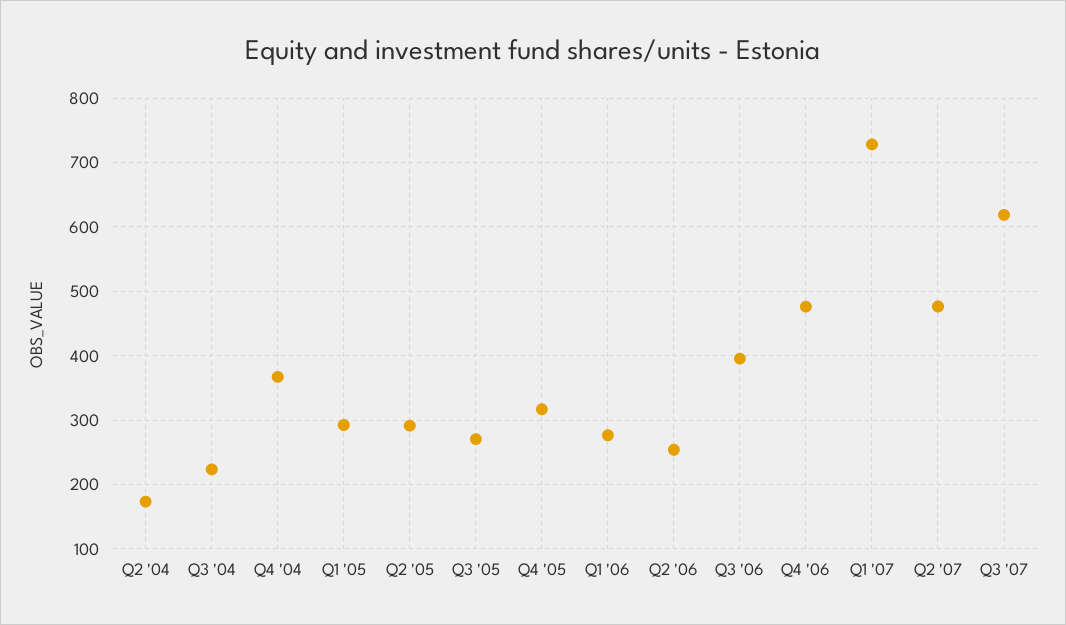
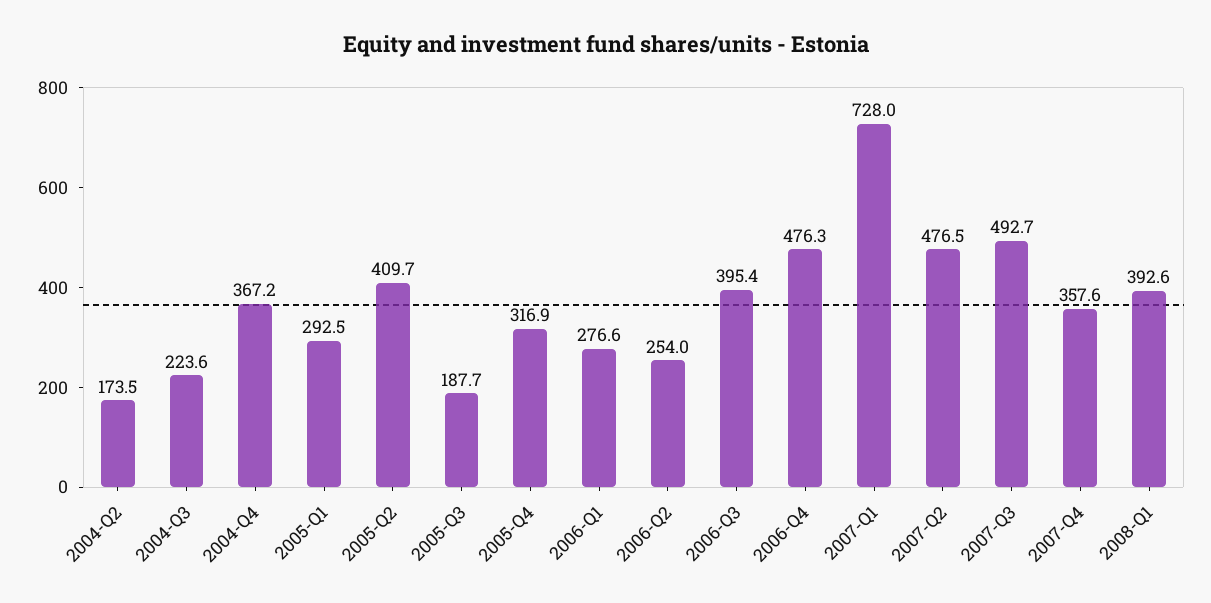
Q2 '05: 290 -> 409.7
Q3 '05: 270 -> 187.7
Q3 '07: 620 -> 492.7
2007-Q4: none -> 357.6
2008-Q1: none -> 392.6

